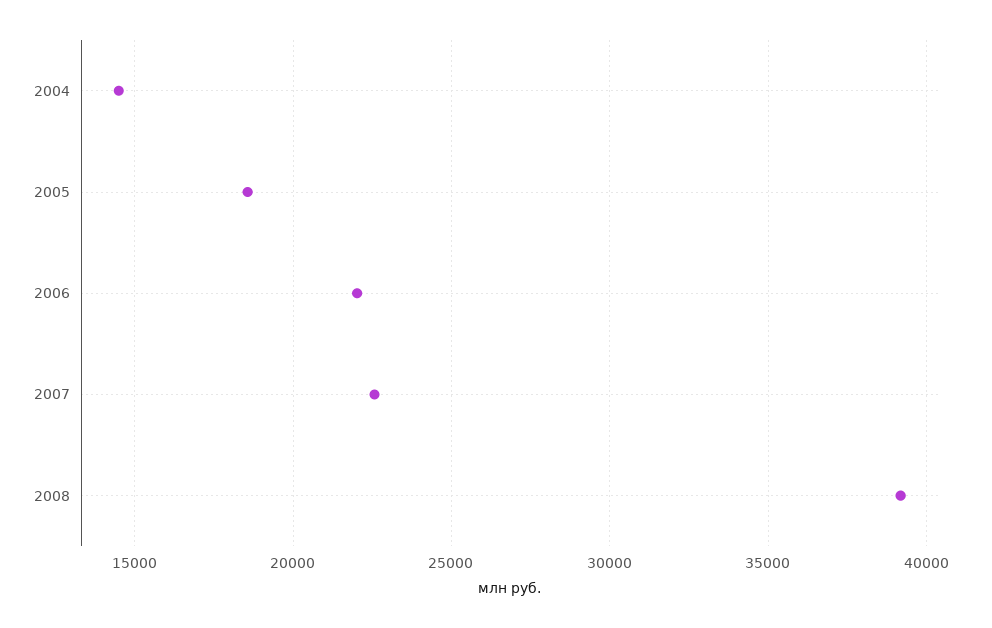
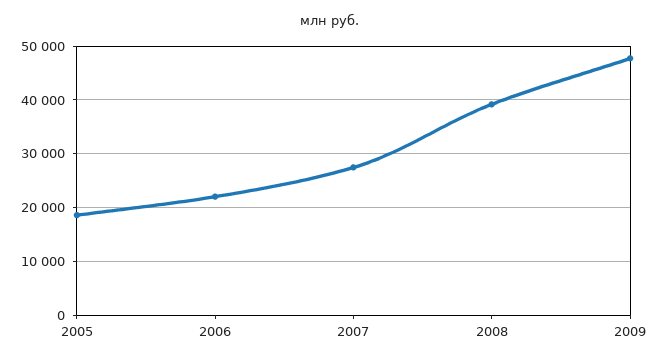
2004: 14500 -> none
2007: 22500 -> 28000
2009: none -> 48000

